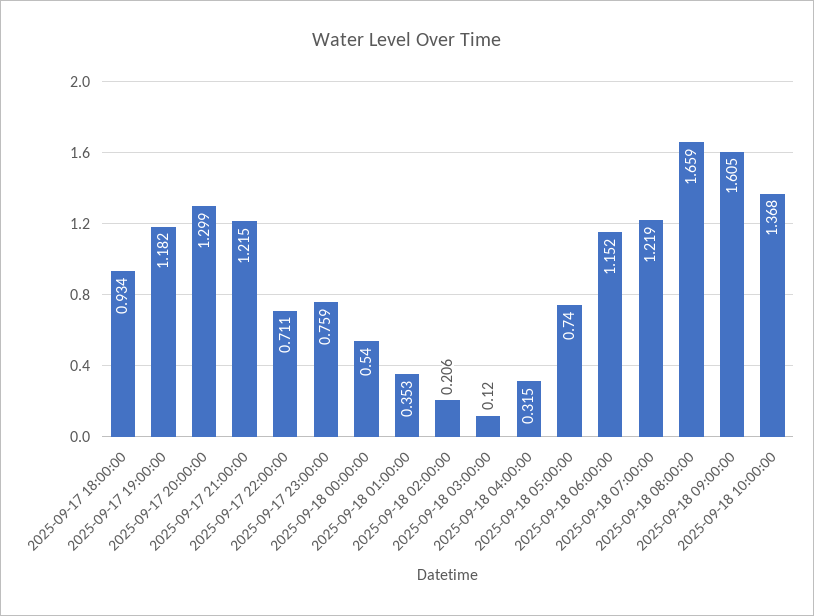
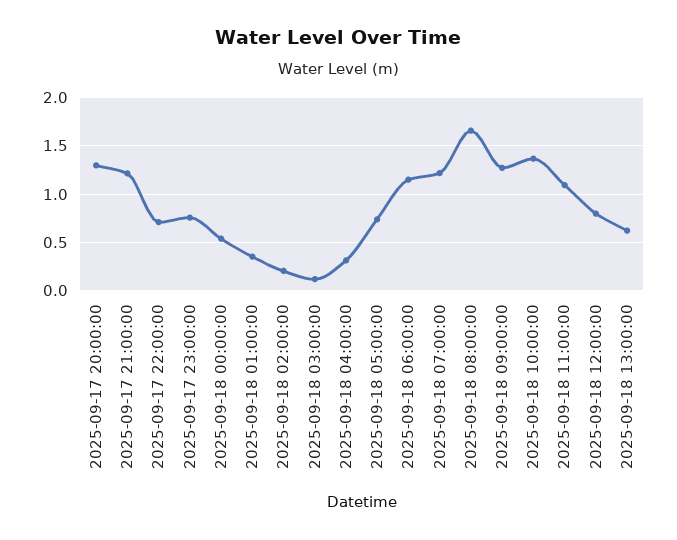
2025-09-17 18:00:00: 0.934 -> none
2025-09-17 19:00:00: 1.182 -> none
2025-09-18 09:00:00: 1.605 -> 1.3
2025-09-18 11:00:00: none -> 1.1
2025-09-18 12:00:00: none -> 0.8
2025-09-18 13:00:00: none -> 0.6

